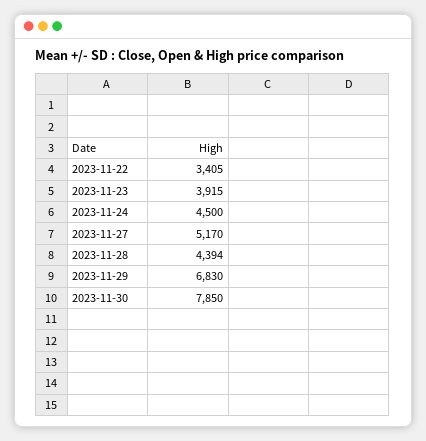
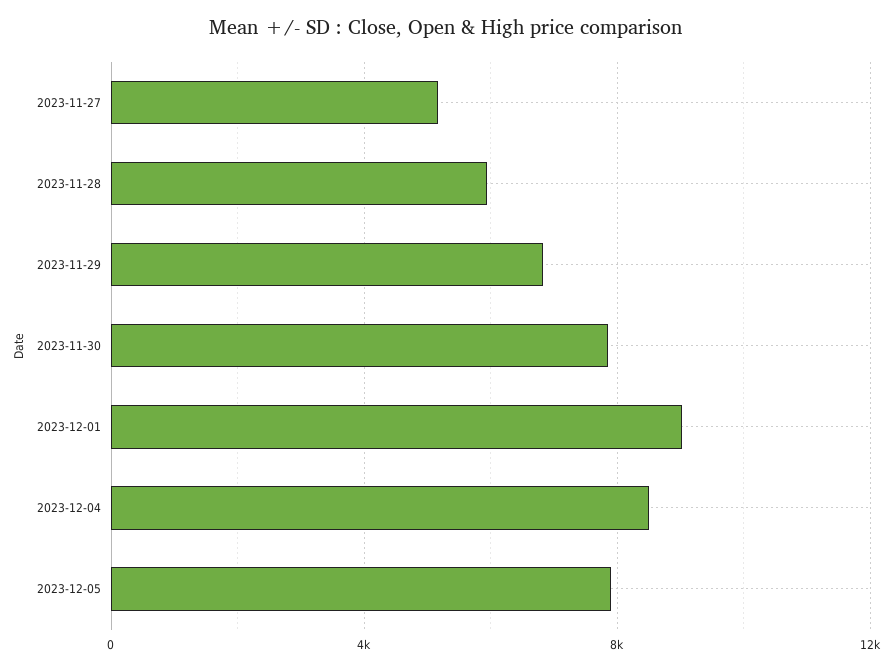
2023-11-22: 3405 -> none
2023-11-23: 3915 -> none
2023-11-24: 4500 -> none
2023-11-28: 4394 -> 6000
2023-12-01: none -> 9000
2023-12-04: none -> 8500
2023-12-05: none -> 8000

